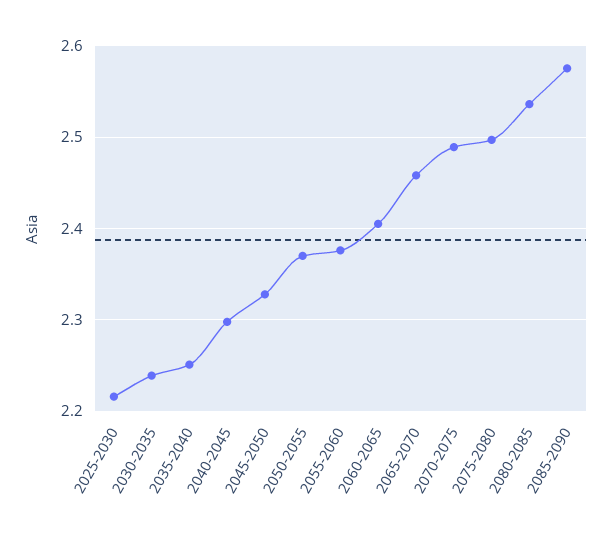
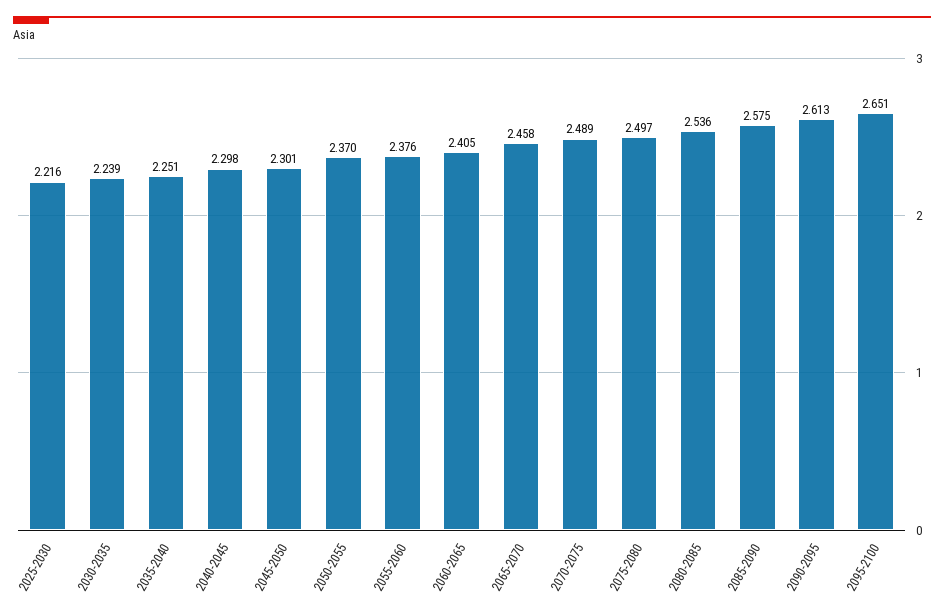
2045-2050: 2.33 -> 2.301
2090-2095: none -> 2.613
2095-2100: none -> 2.651

